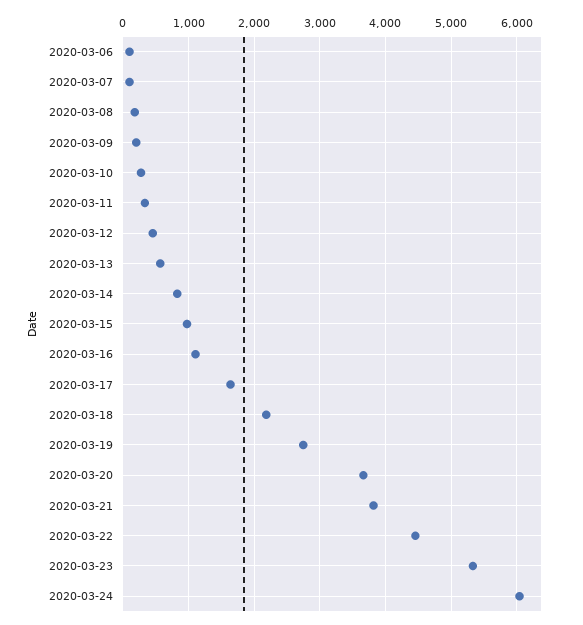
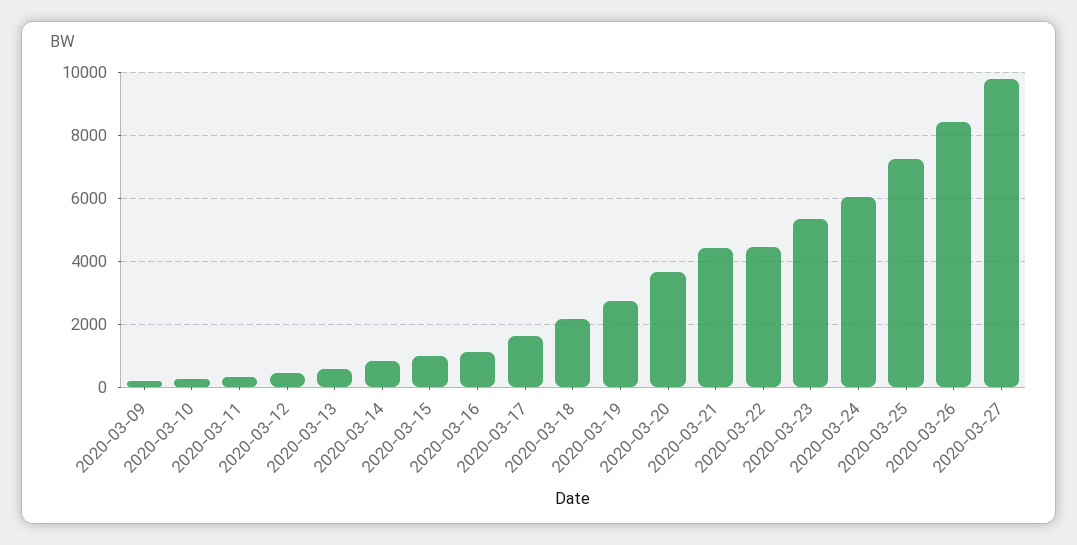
2020-03-06: 100 -> none
2020-03-07: 100 -> none
2020-03-08: 200 -> none
2020-03-21: 3800 -> 4400
2020-03-25: none -> 7200
2020-03-26: none -> 8400
2020-03-27: none -> 9800

